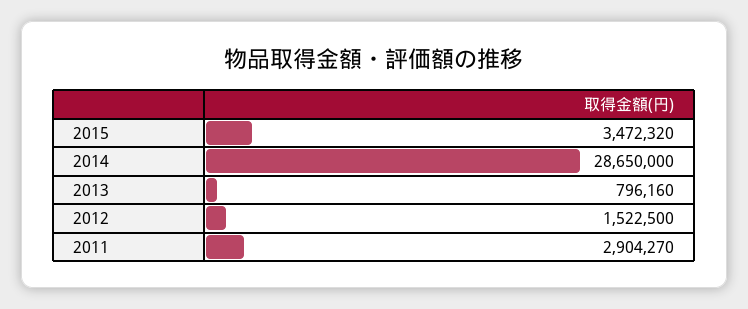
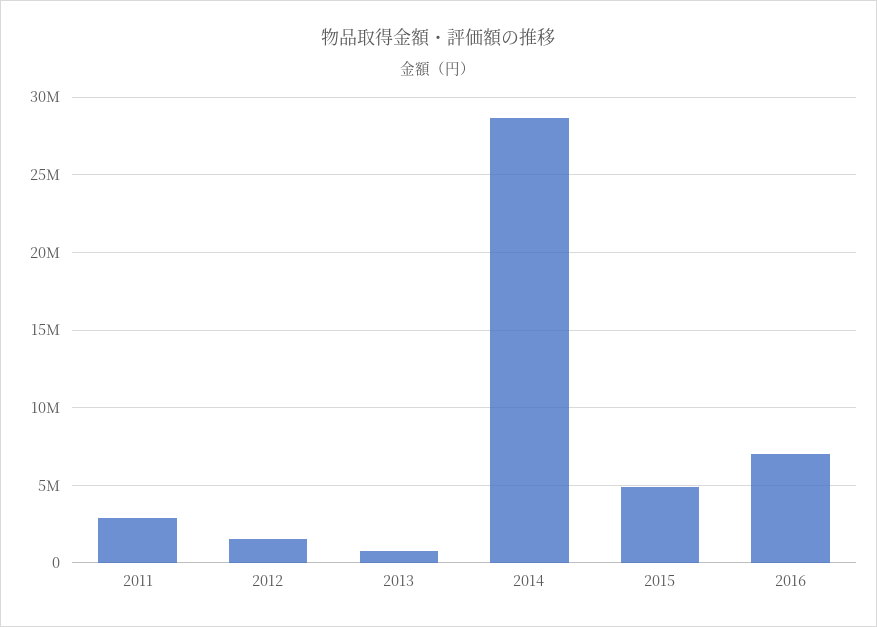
2015: 3472320 -> 5000000
2016: none -> 7000000

